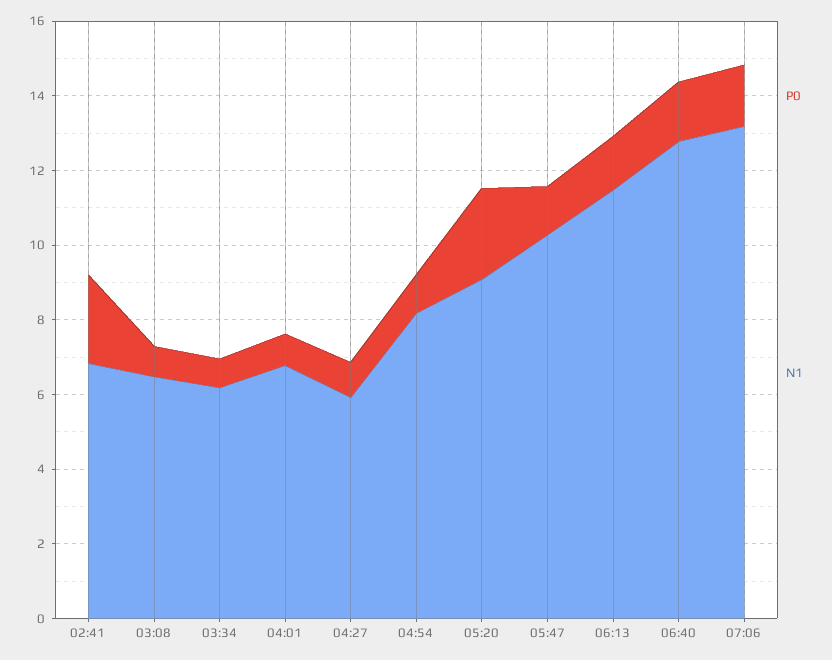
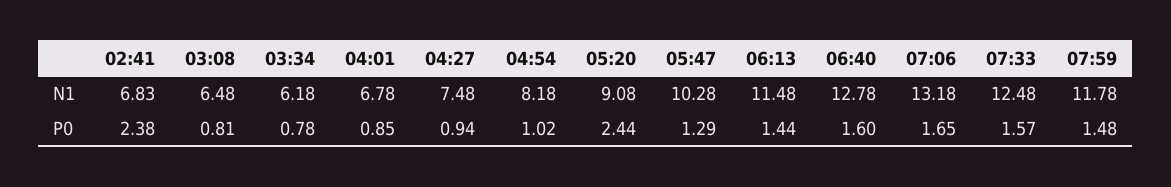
N1, 04:27: 6 -> 7.48
N1, 07:33: none -> 12.48
N1, 07:59: none -> 11.78
P0, 07:33: none -> 1.57
P0, 07:59: none -> 1.48

